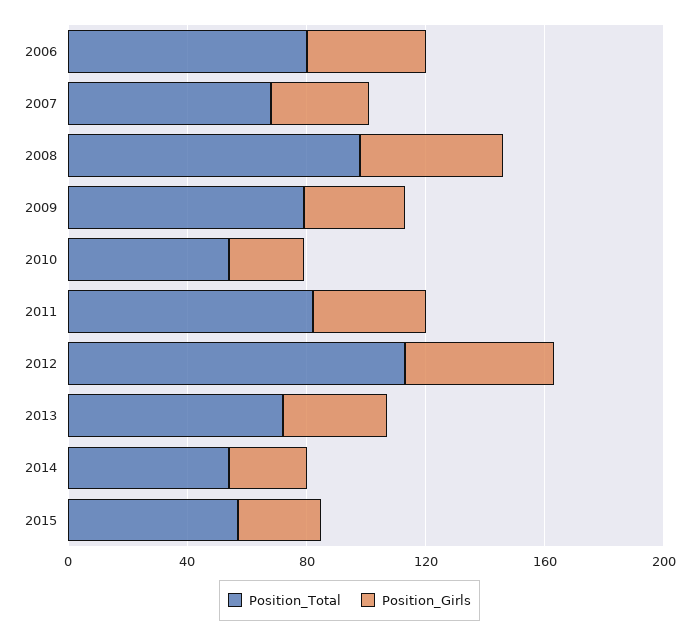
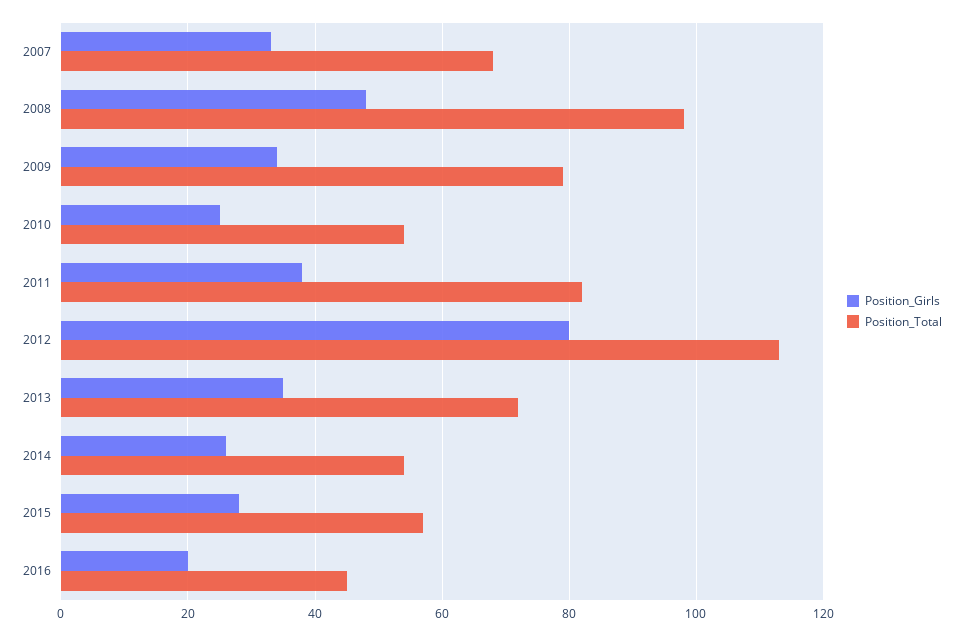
Position_Total, 2006: 80 -> none
Position_Girls, 2006: 40 -> none
Position_Girls, 2012: 50 -> 80
Position_Girls, 2016: none -> 20
Position_Total, 2016: none -> 45

